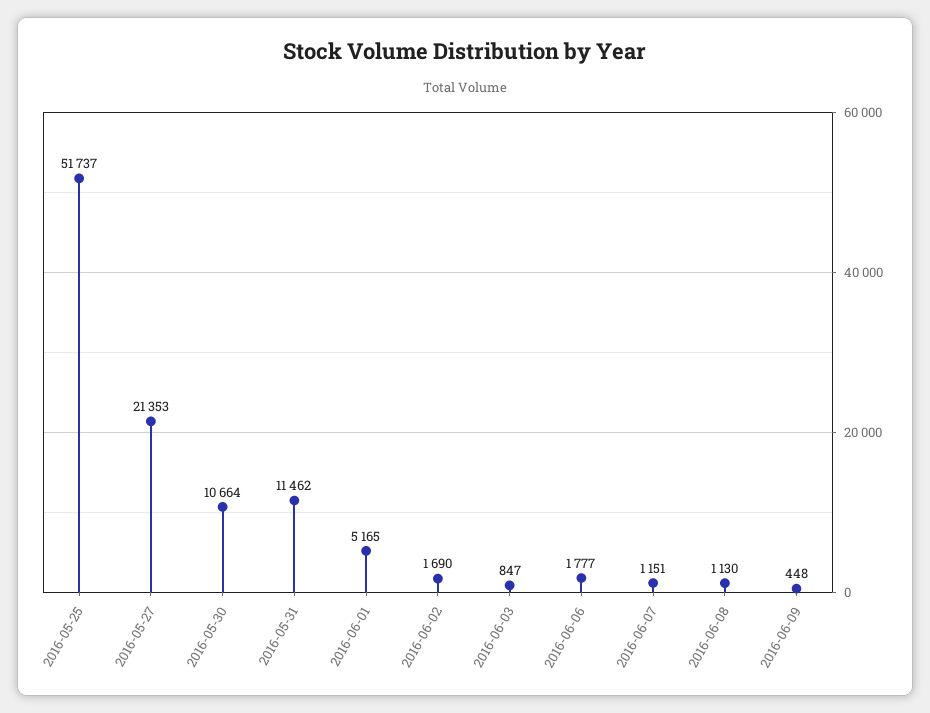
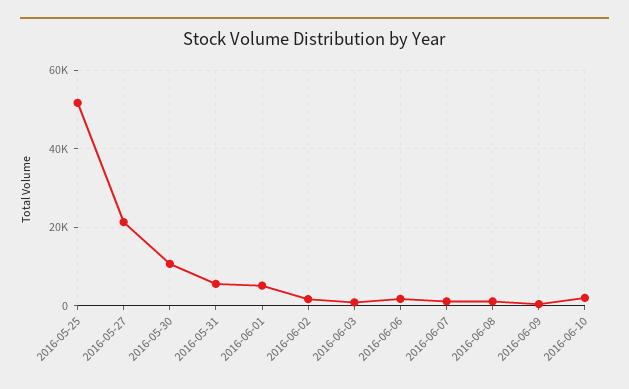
2016-05-31: 11462 -> 6000
2016-06-10: none -> 2000

